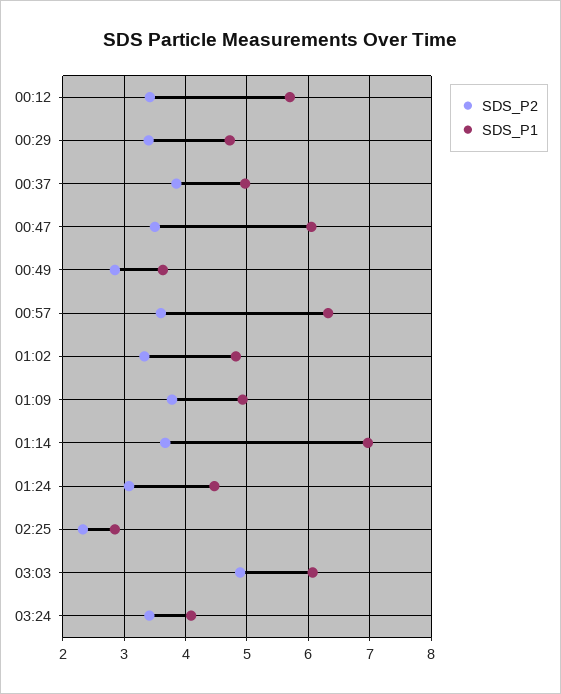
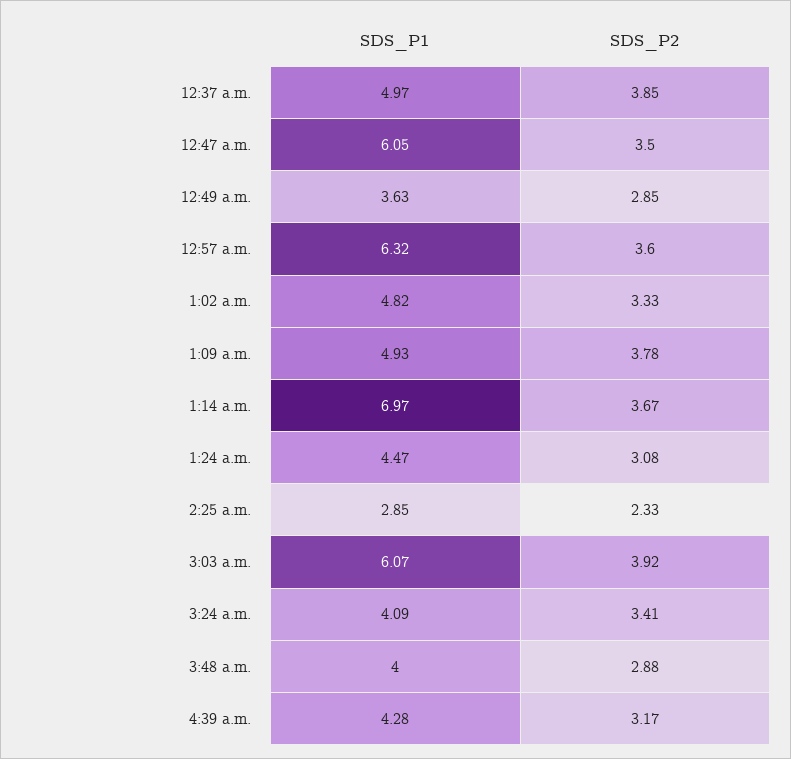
SDS_P2, 00:12: 3.4 -> none
SDS_P1, 00:12: 5.7 -> none
SDS_P2, 00:29: 3.4 -> none
SDS_P1, 00:29: 4.7 -> none
SDS_P2, 03:03: 4.9 -> 3.92
SDS_P1, 3:48 a.m.: none -> 4
SDS_P2, 3:48 a.m.: none -> 2.88
SDS_P1, 4:39 a.m.: none -> 4.28
SDS_P2, 4:39 a.m.: none -> 3.17

